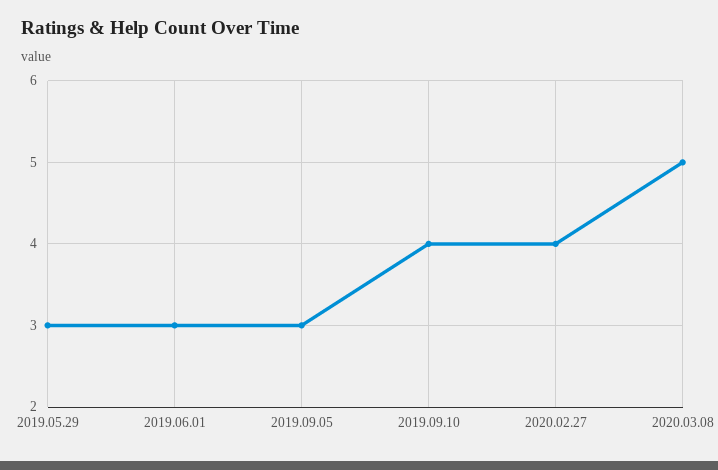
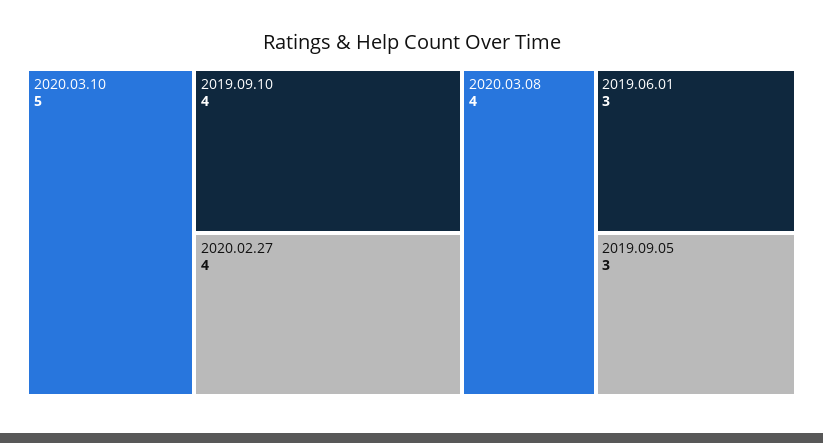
2019.05.29: 3 -> none
2020.03.08: 5 -> 4
2020.03.10: none -> 5

